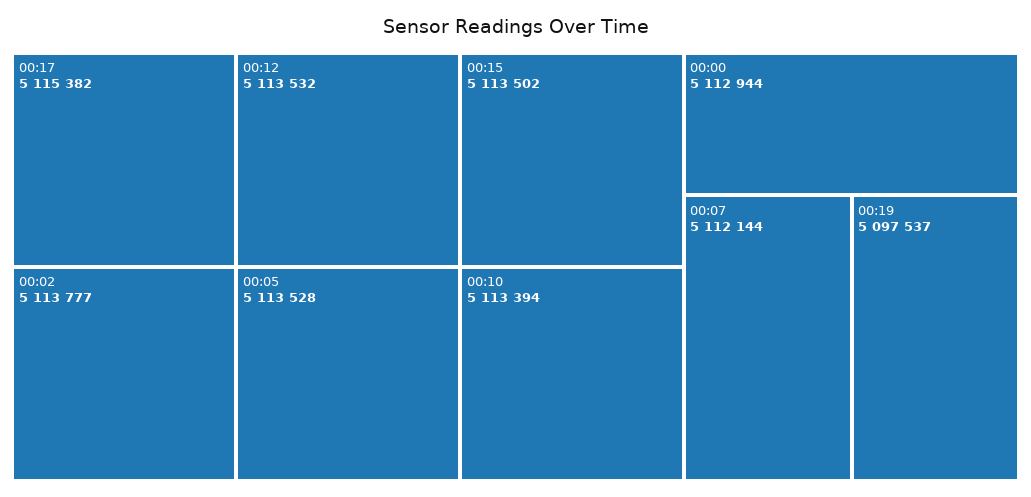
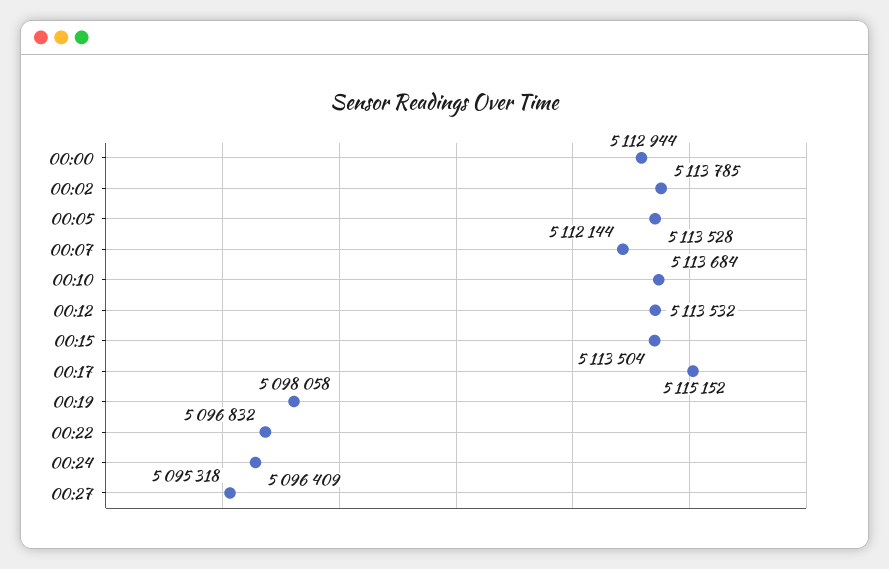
00:17: 5115382 -> 5115152
00:02: 5113777 -> 5113785
00:15: 5113502 -> 5113504
00:10: 5113394 -> 5113684
00:19: 5097537 -> 5098058
00:22: none -> 5096832
00:24: none -> 5096409
00:27: none -> 5095318

